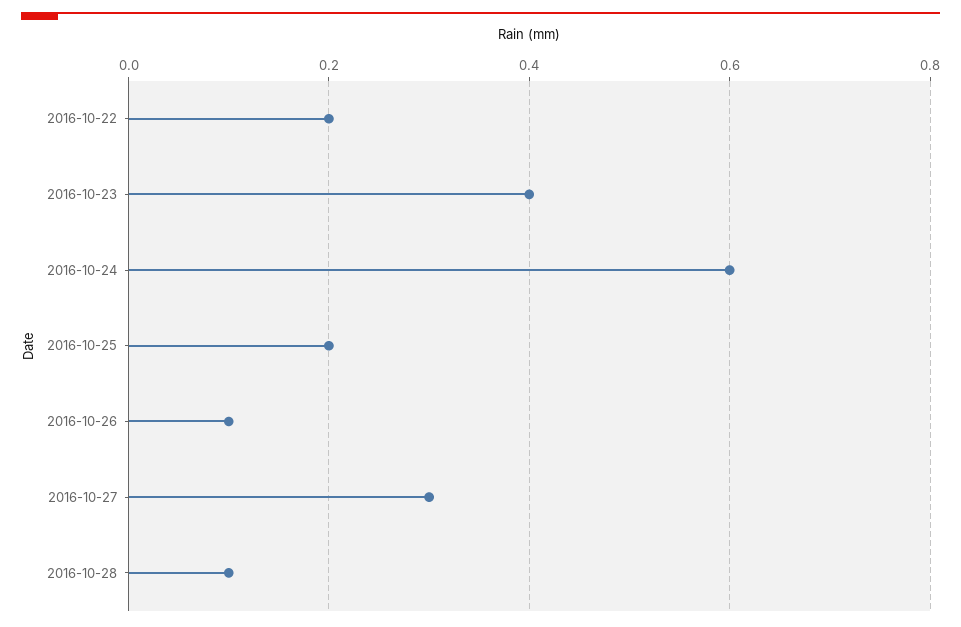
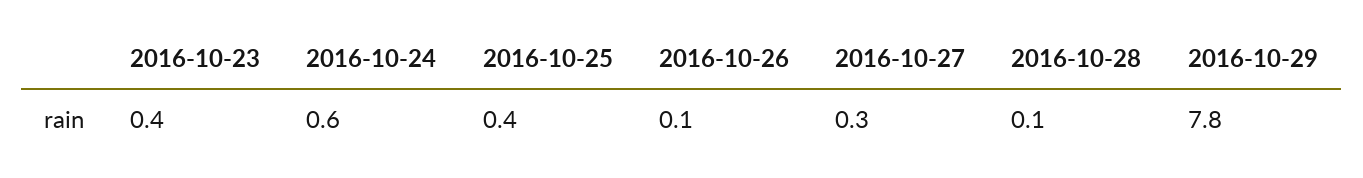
2016-10-22: 0.2 -> none
2016-10-25: 0.2 -> 0.4
2016-10-29: none -> 7.8

